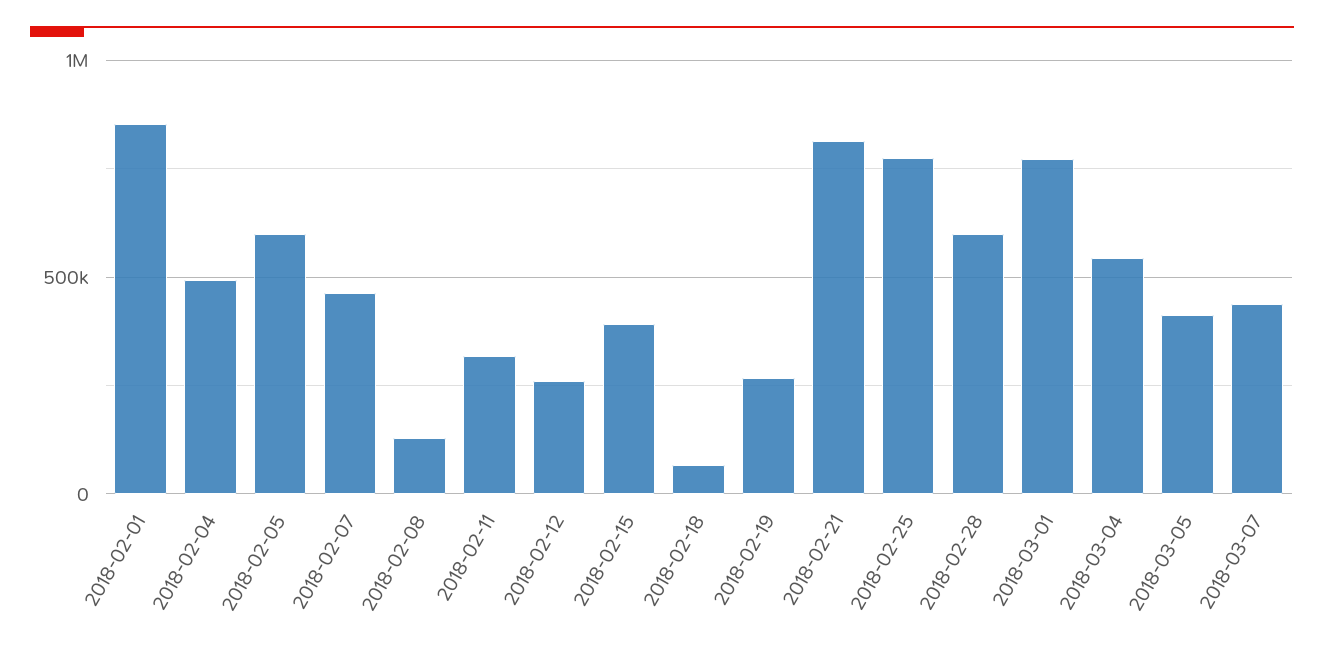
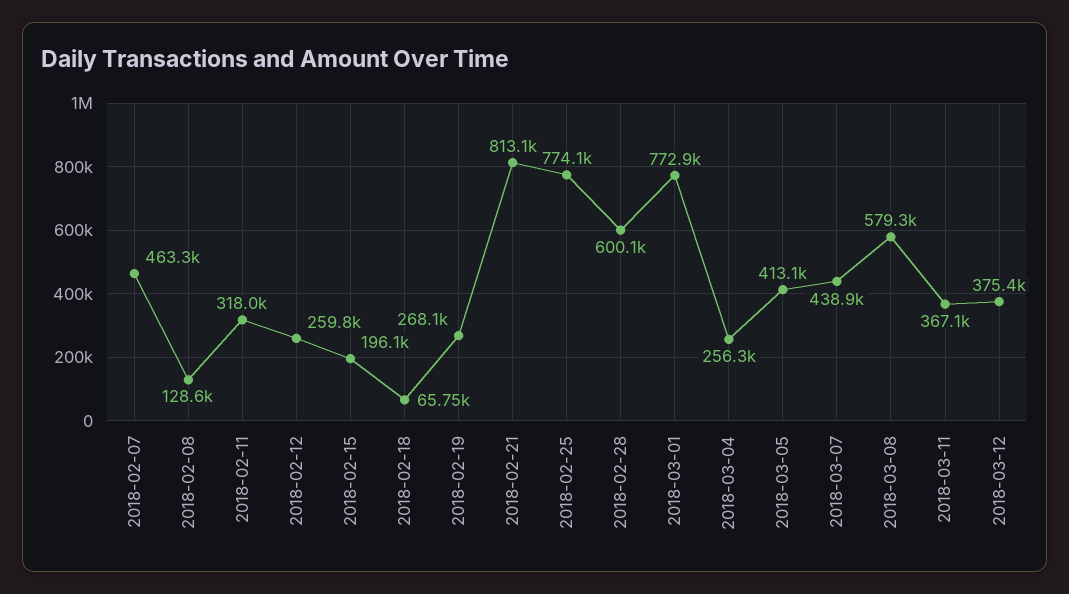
2018-02-01: 850000 -> none
2018-02-04: 500000 -> none
2018-02-05: 600000 -> none
2018-02-15: 400000 -> 196100
2018-03-04: 550000 -> 256300
2018-03-08: none -> 579300
2018-03-11: none -> 367100
2018-03-12: none -> 375400

